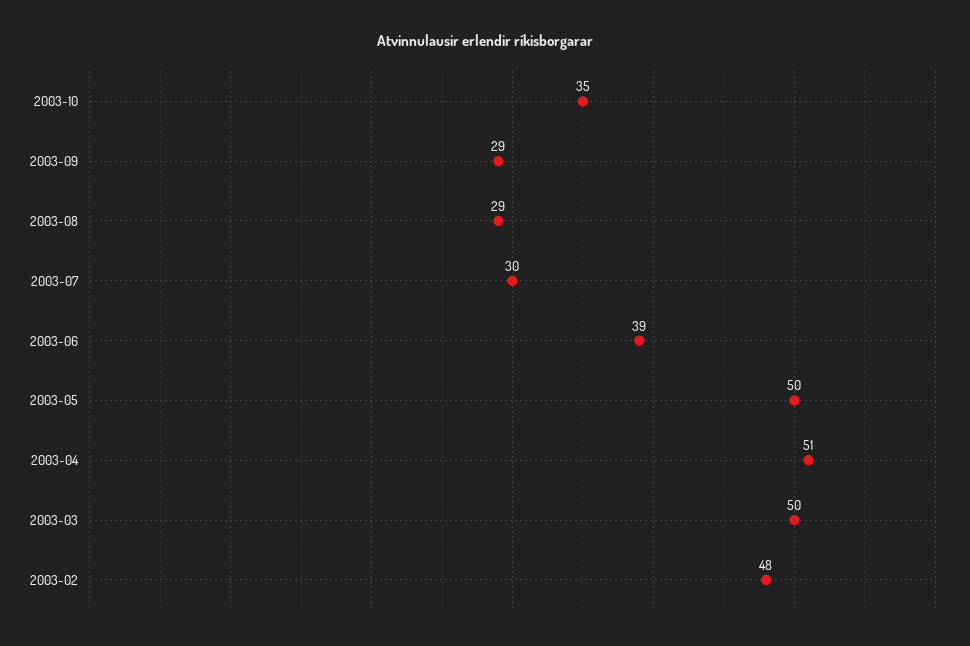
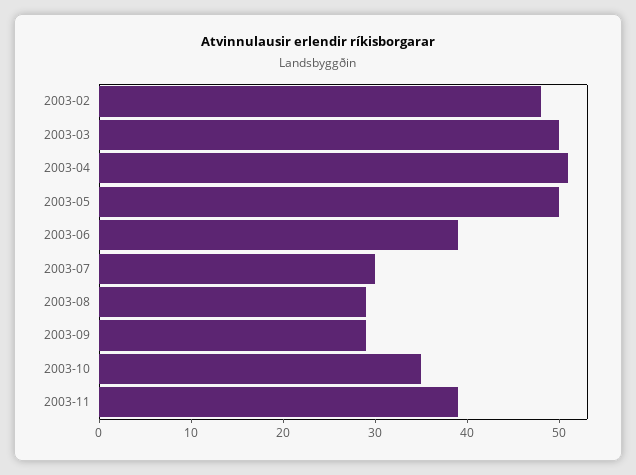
2003-11: none -> 39

